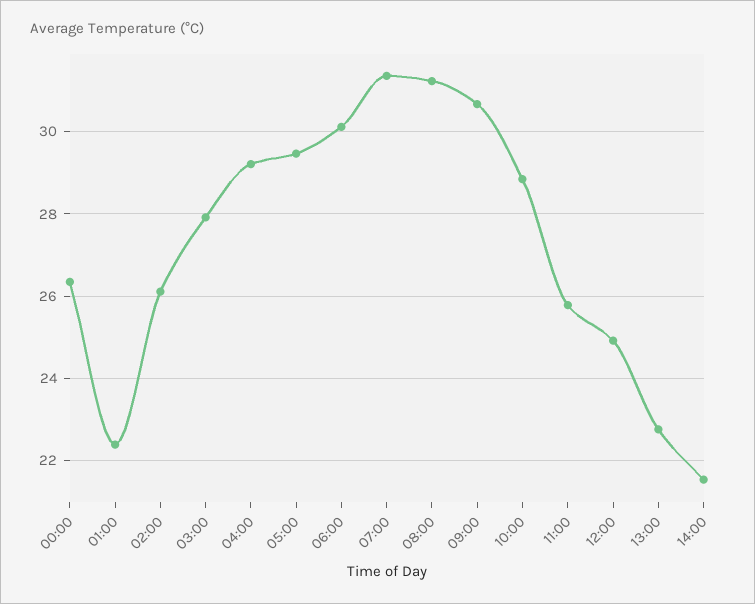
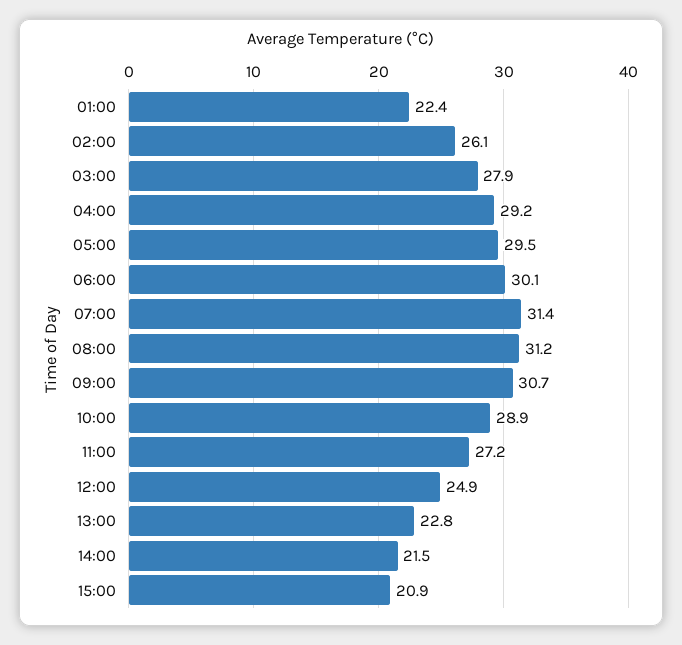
00:00: 26.4 -> none
11:00: 25.8 -> 27.2
15:00: none -> 20.9

